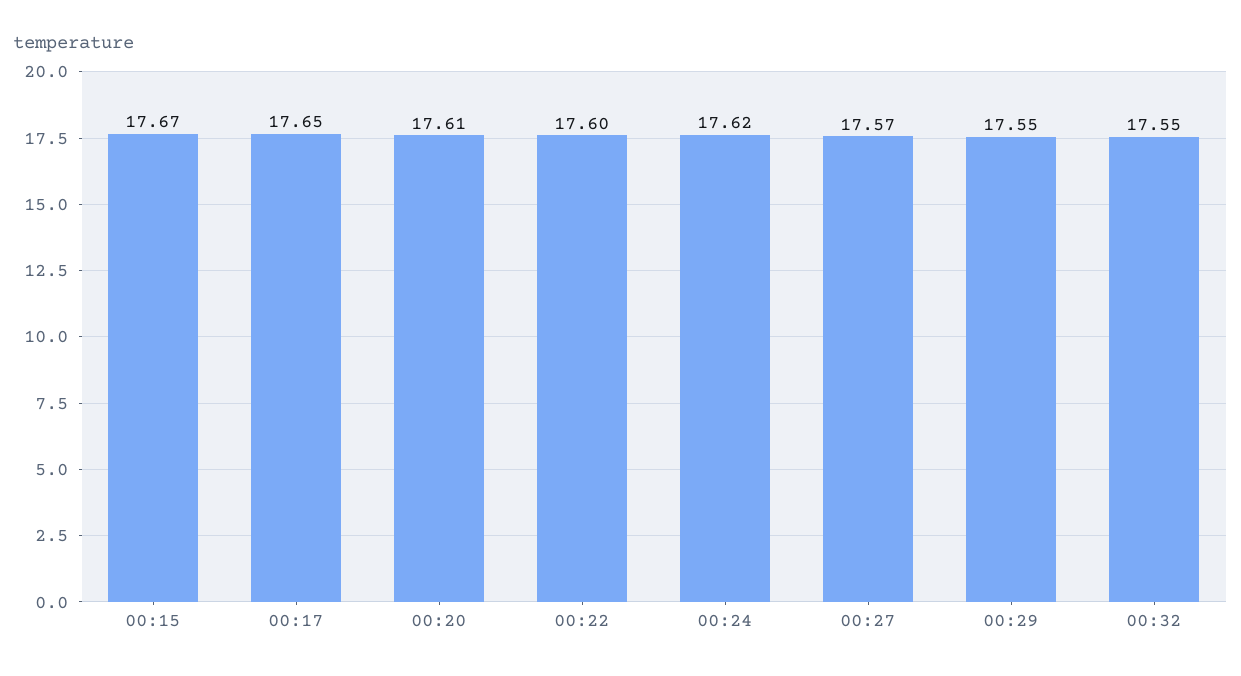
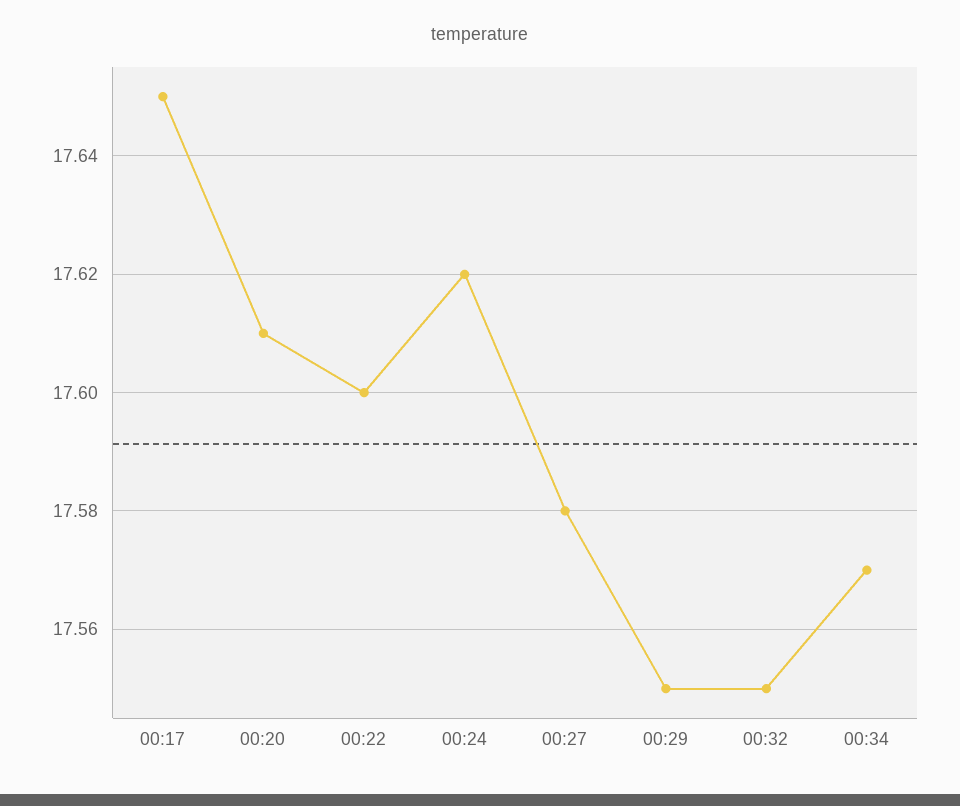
00:15: 17.67 -> none
00:27: 17.57 -> 17.58
00:34: none -> 17.57

